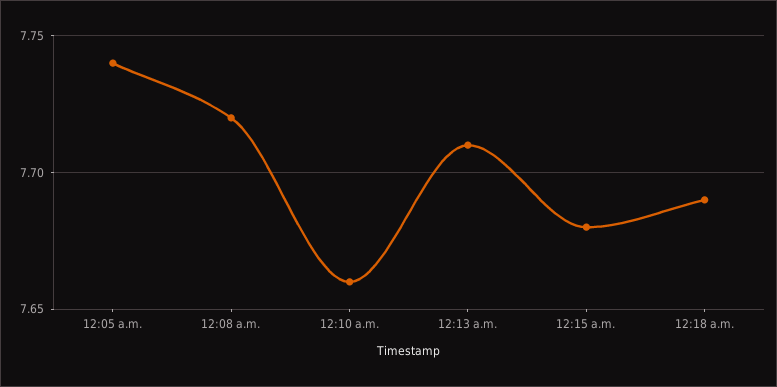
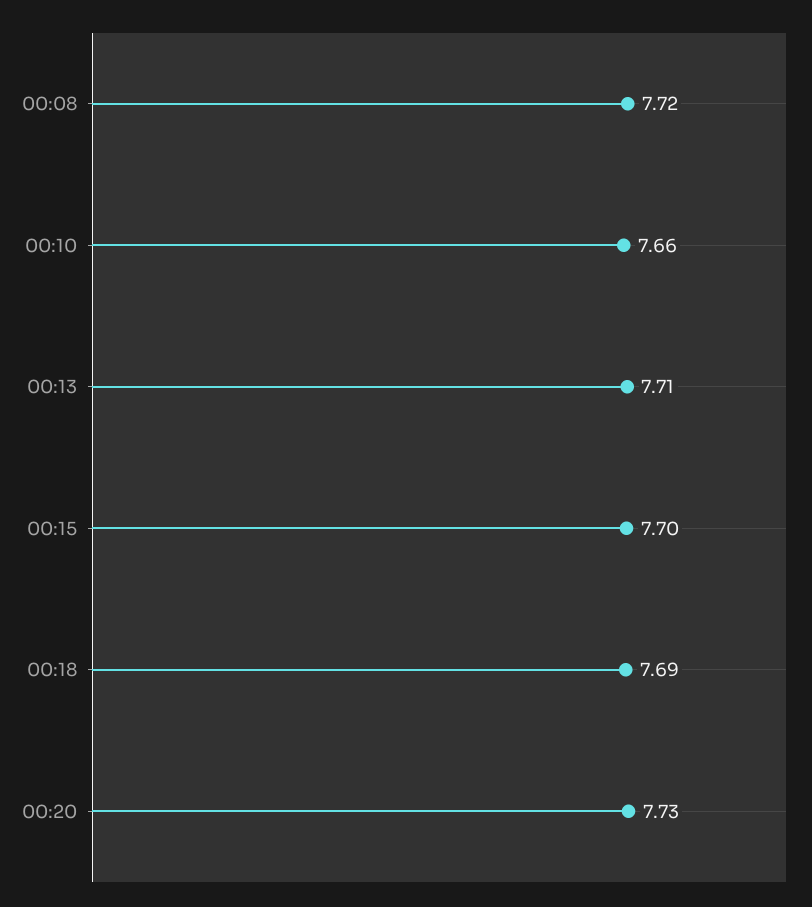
12:05 a.m.: 7.74 -> none
12:15 a.m.: 7.68 -> 7.7
00:20: none -> 7.73

